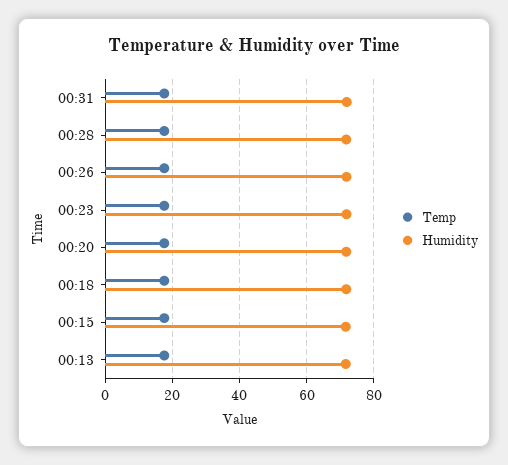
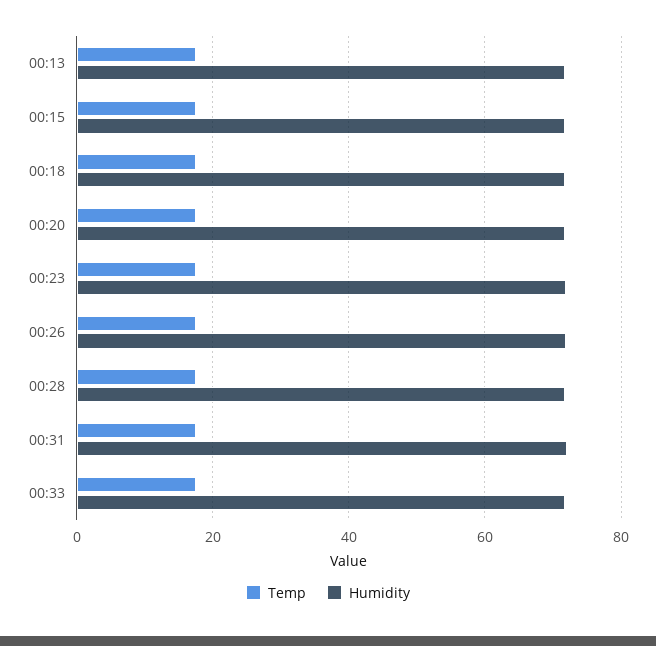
Temp, 00:33: none -> 18
Humidity, 00:33: none -> 72

